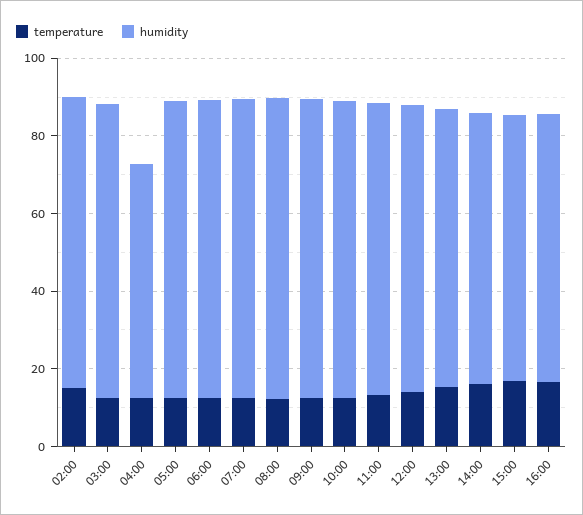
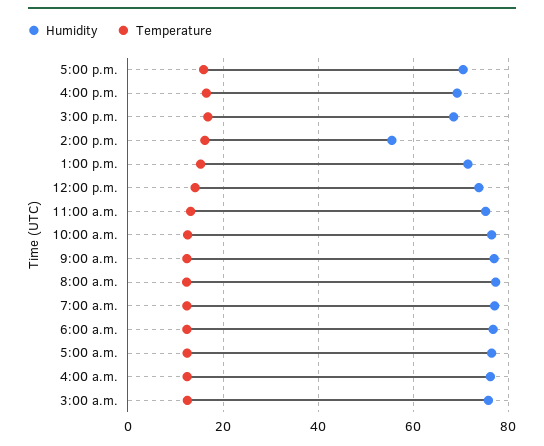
temperature, 02:00: 15 -> none
humidity, 02:00: 75 -> none
humidity, 04:00: 60 -> 76
humidity, 14:00: 70 -> 56
humidity, 5:00 p.m.: none -> 70
temperature, 5:00 p.m.: none -> 16

